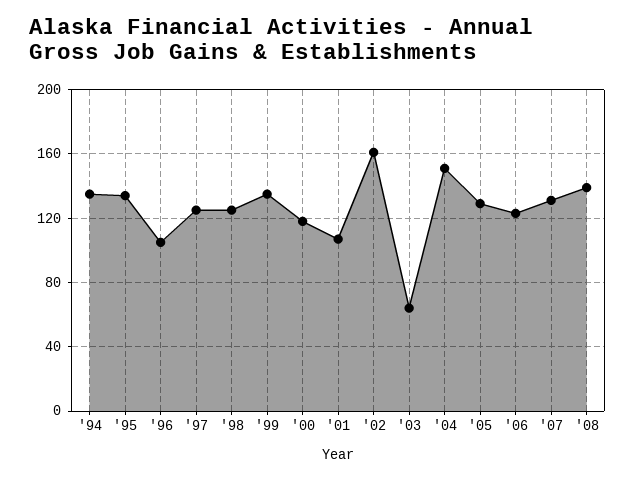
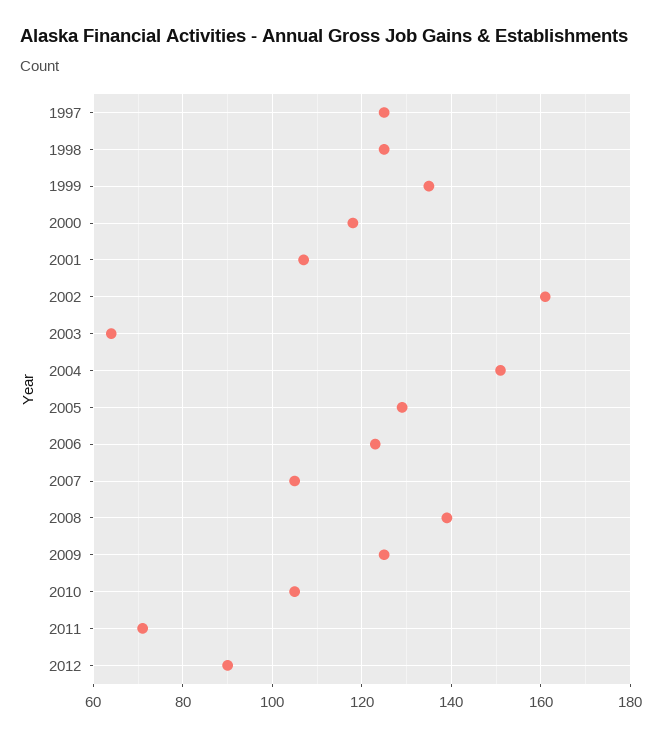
'94: 135 -> none
'95: 135 -> none
'96: 105 -> none
'07: 130 -> 105
2009: none -> 125
2010: none -> 105
2011: none -> 70
2012: none -> 90

